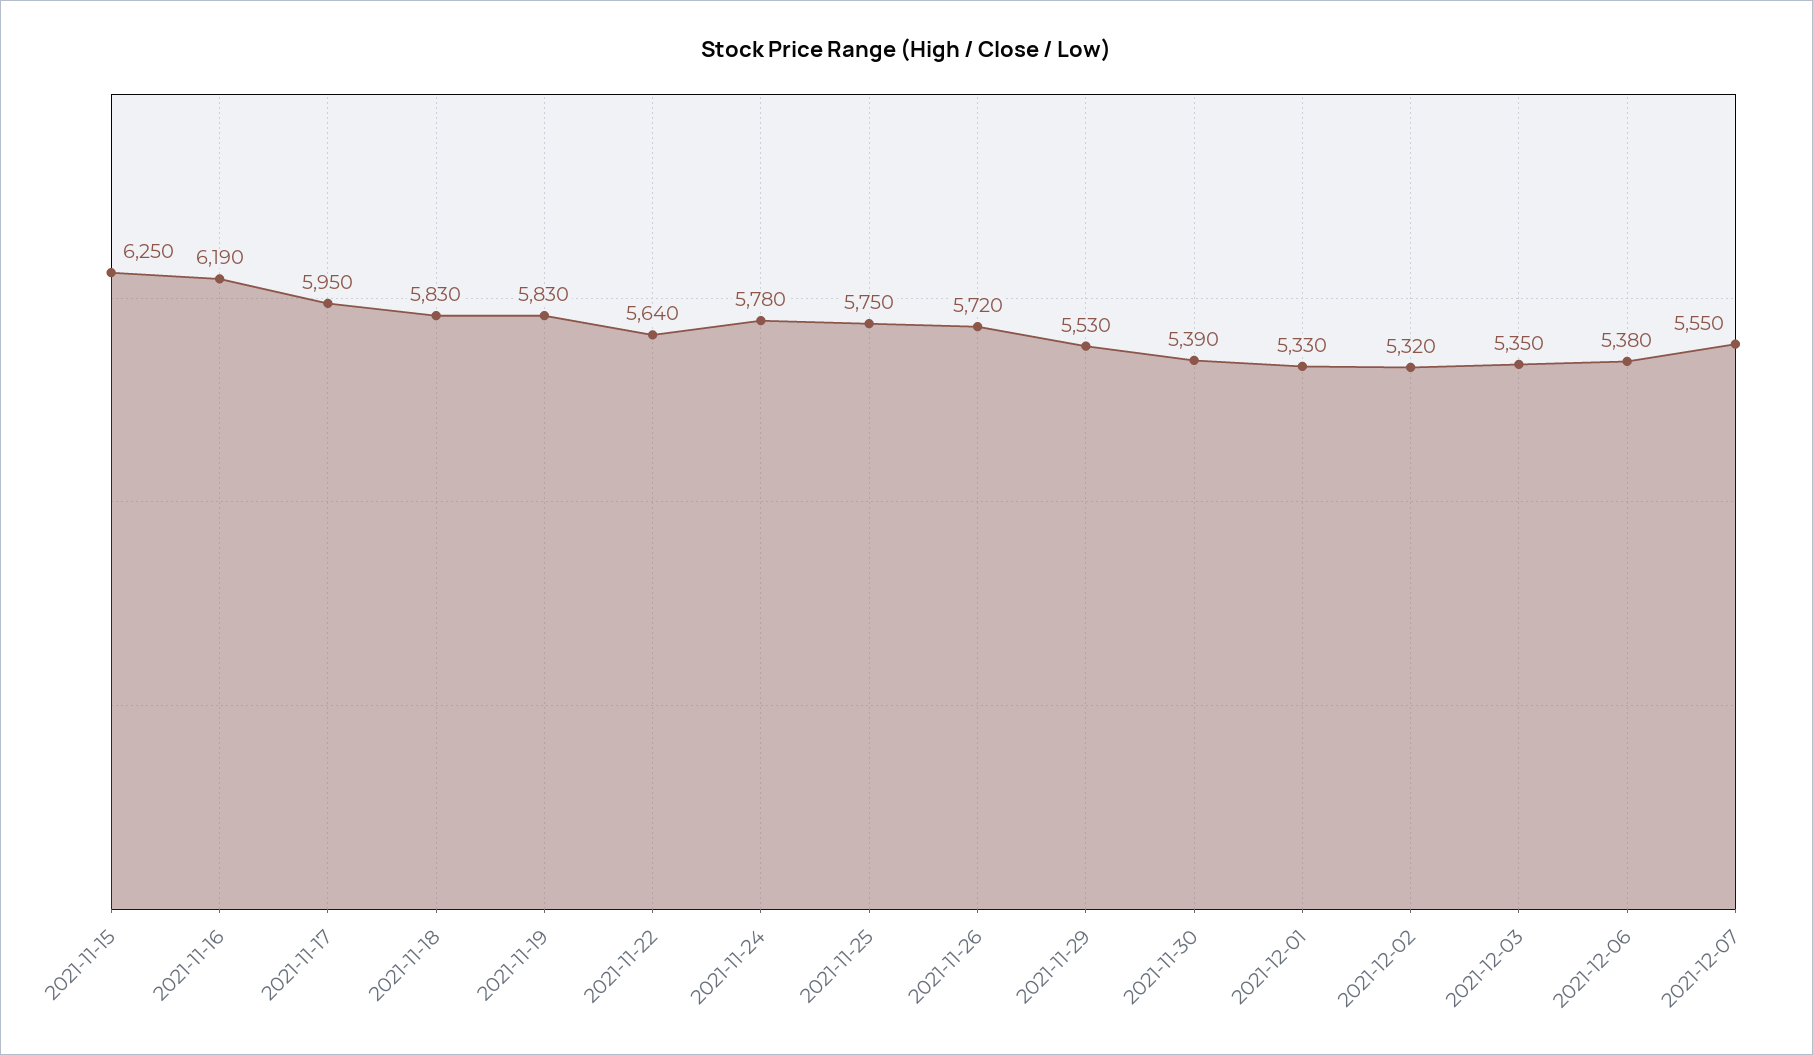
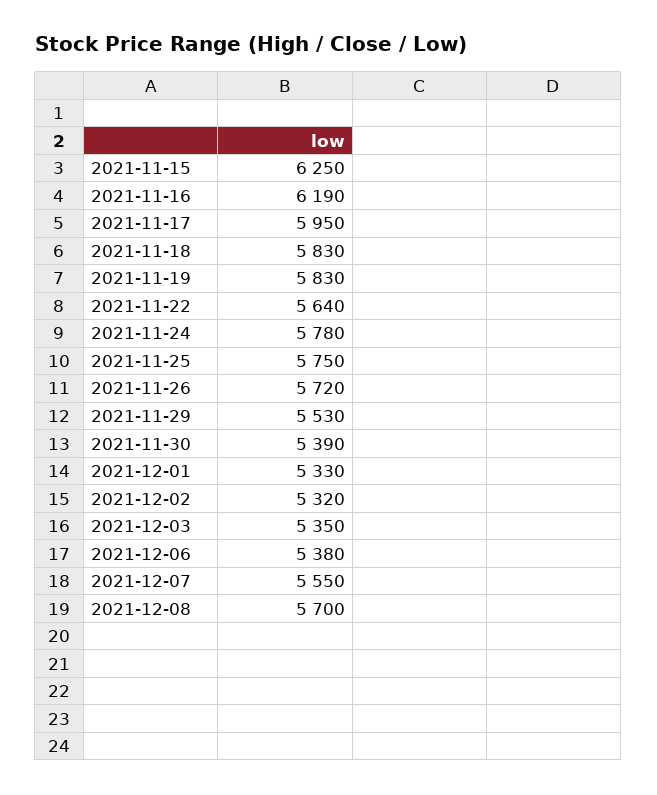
2021-12-08: none -> 5700

